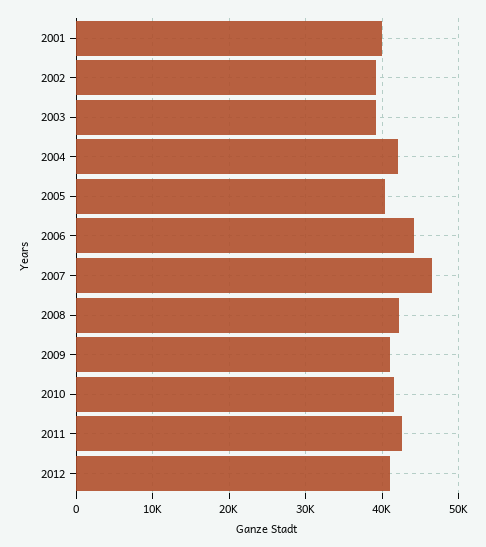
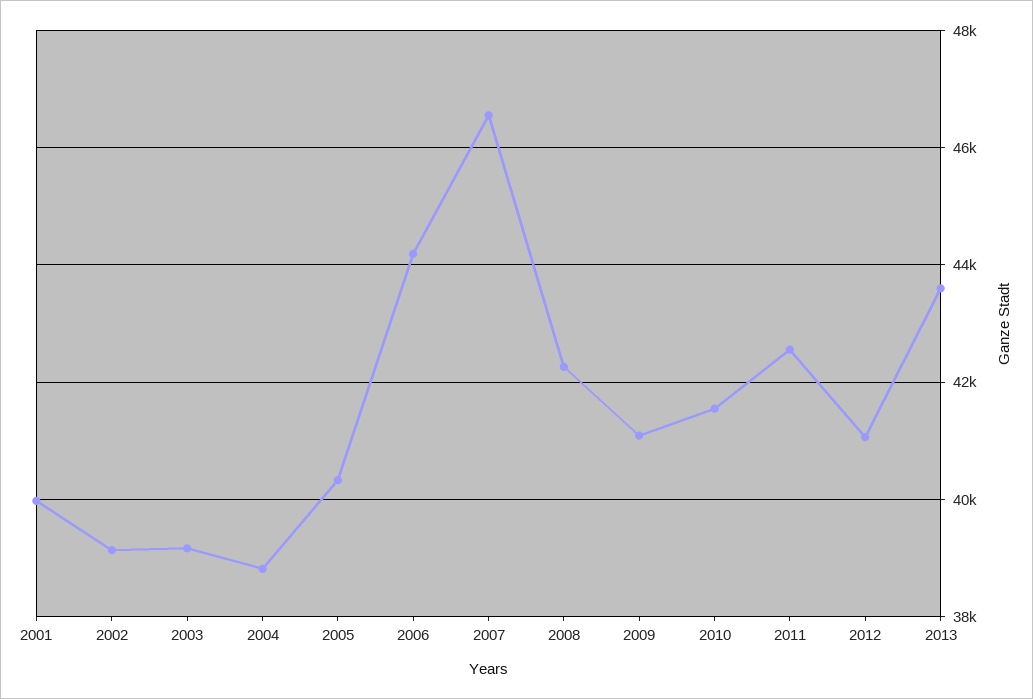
2004: 42000 -> 38800
2013: none -> 43600

